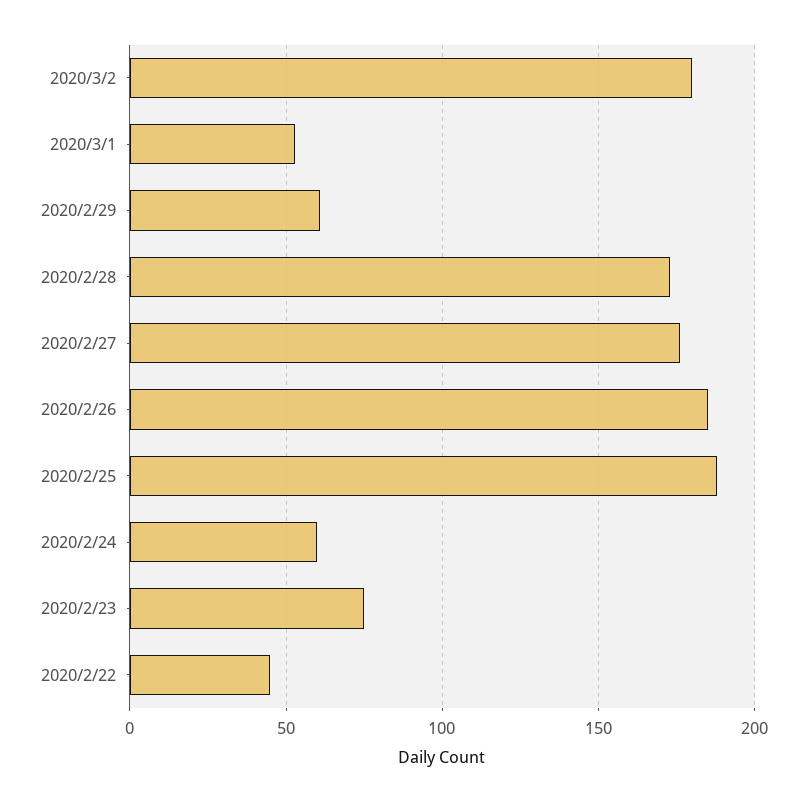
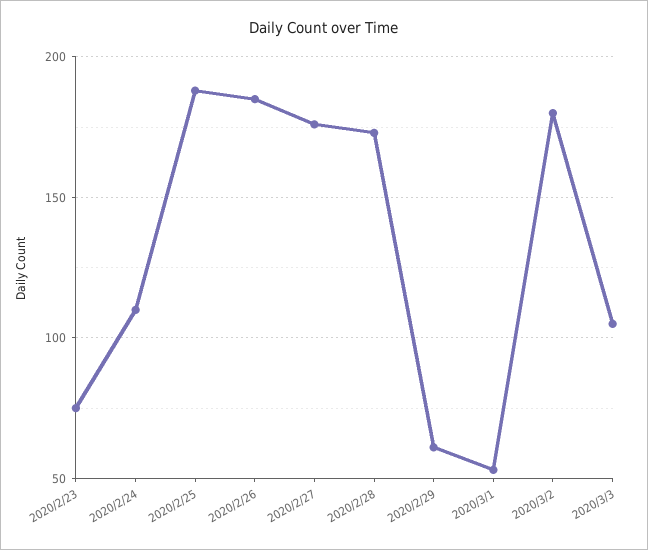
2020/2/24: 60 -> 110
2020/2/22: 45 -> none
2020/3/3: none -> 105

